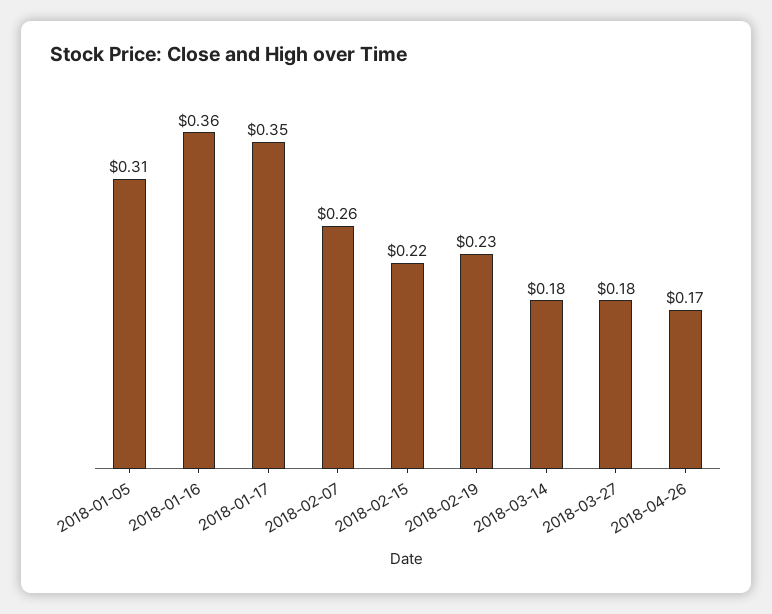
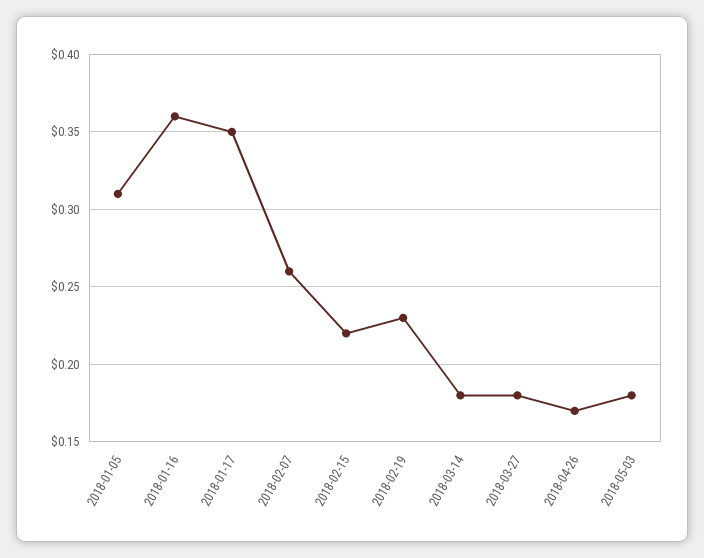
2018-05-03: none -> 0.18

